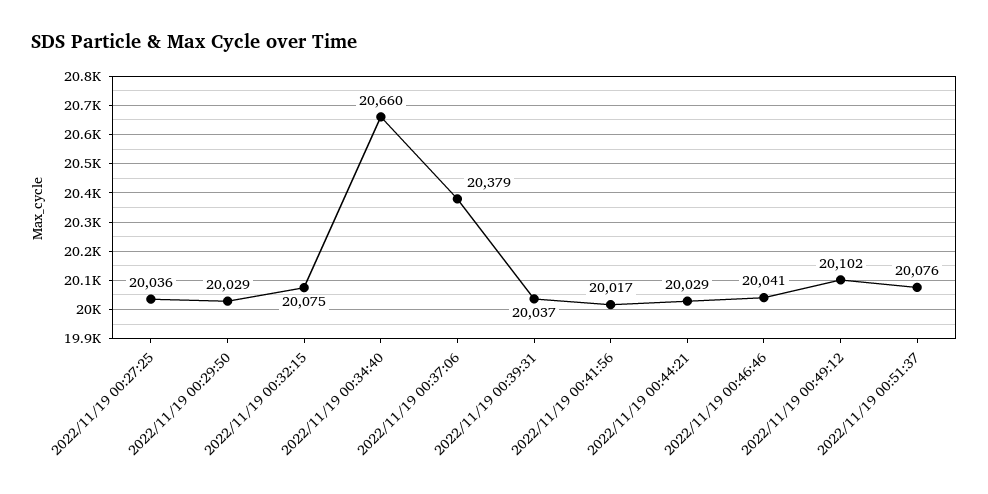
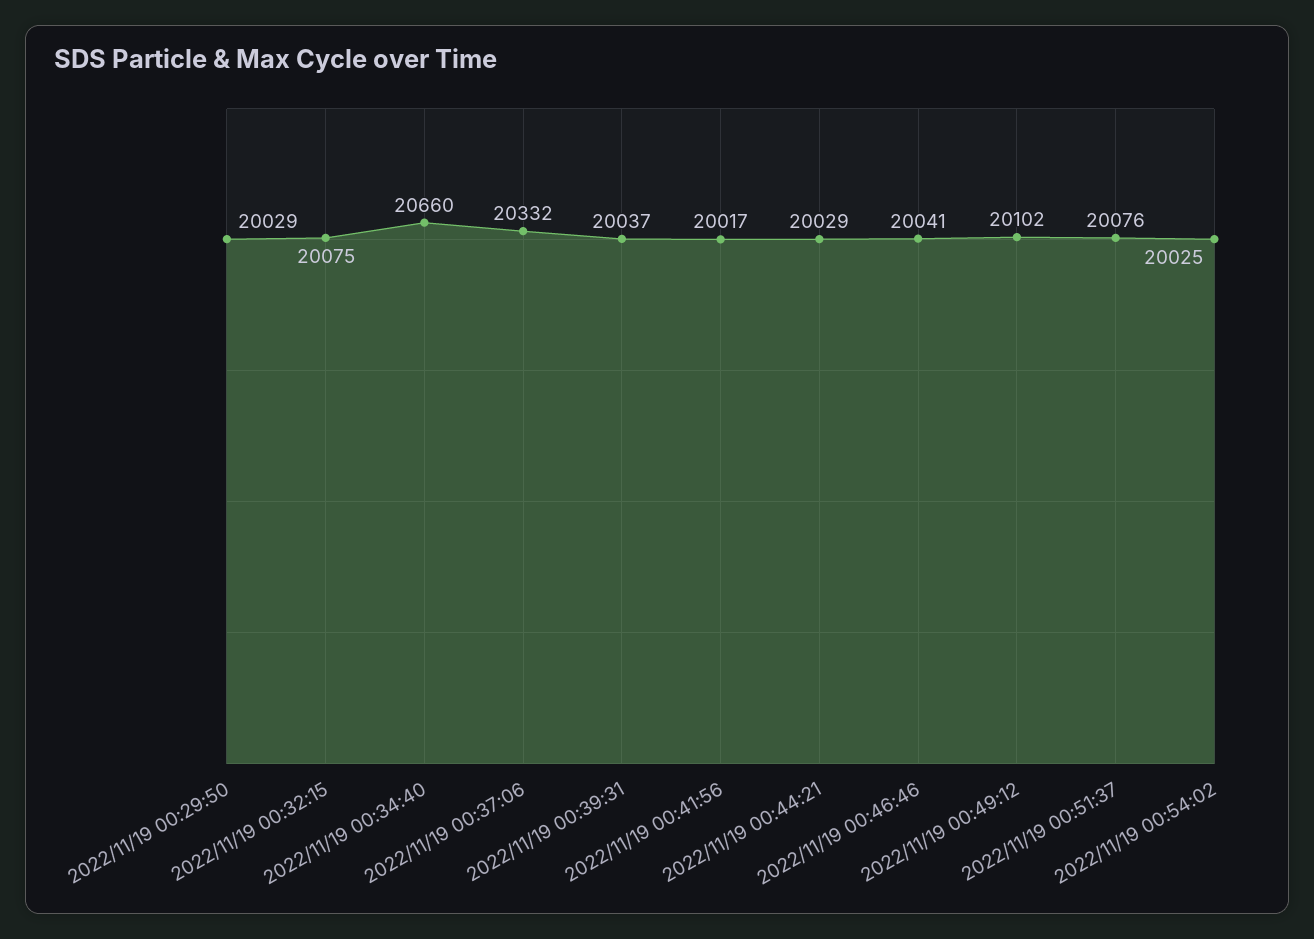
2022/11/19 00:27:25: 20036 -> none
2022/11/19 00:37:06: 20379 -> 20332
2022/11/19 00:54:02: none -> 20025

